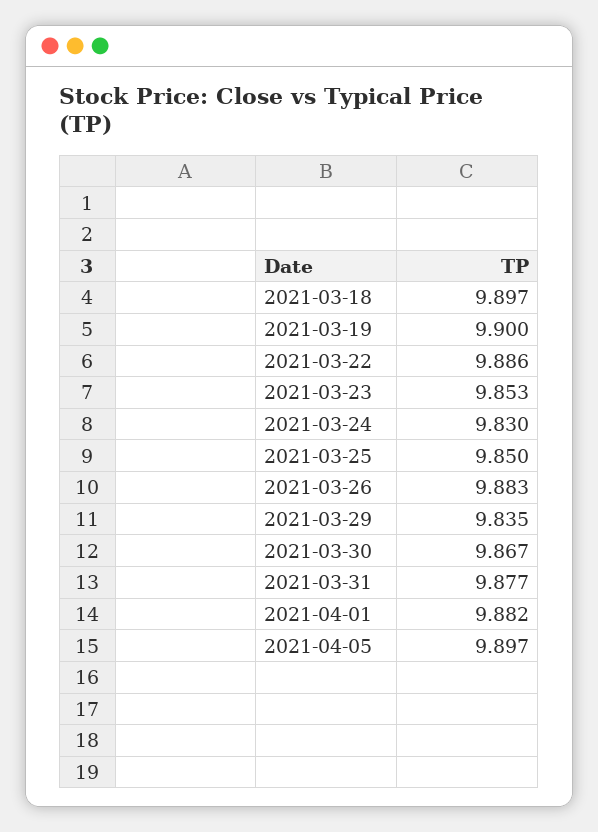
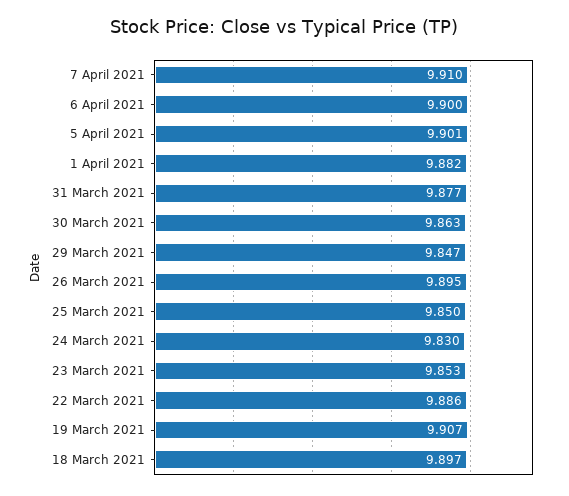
2021-03-19: 9.9 -> 9.907
2021-03-26: 9.883 -> 9.895
2021-03-29: 9.835 -> 9.847
2021-03-30: 9.867 -> 9.863
2021-04-05: 9.897 -> 9.901
7 April 2021: none -> 9.91
6 April 2021: none -> 9.9

